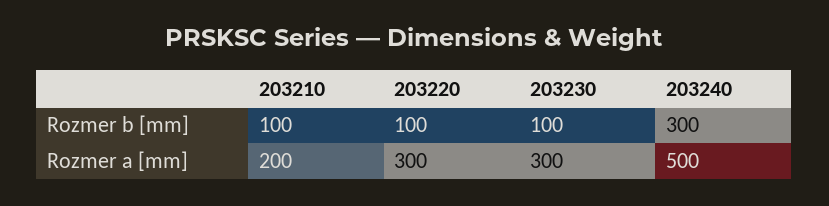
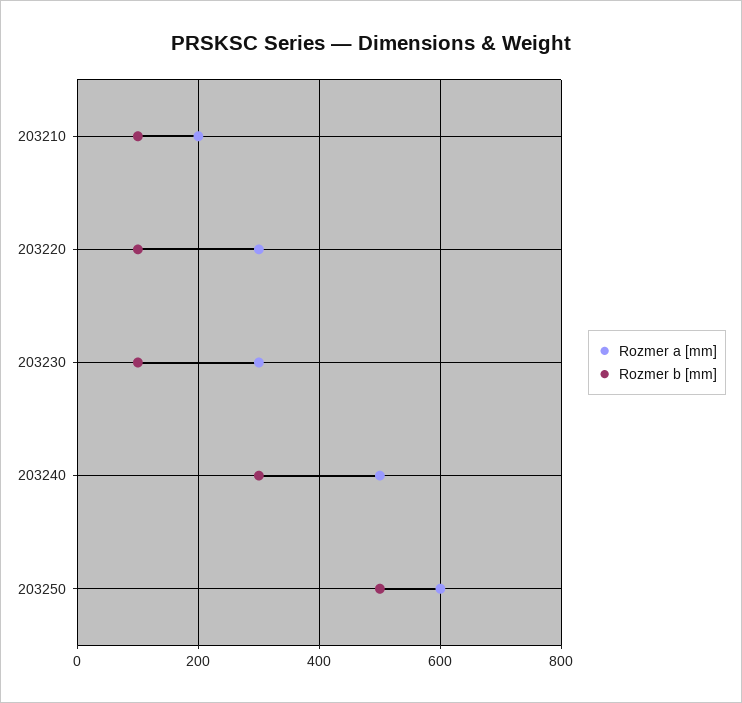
Rozmer a [mm], 203250: none -> 600
Rozmer b [mm], 203250: none -> 500

